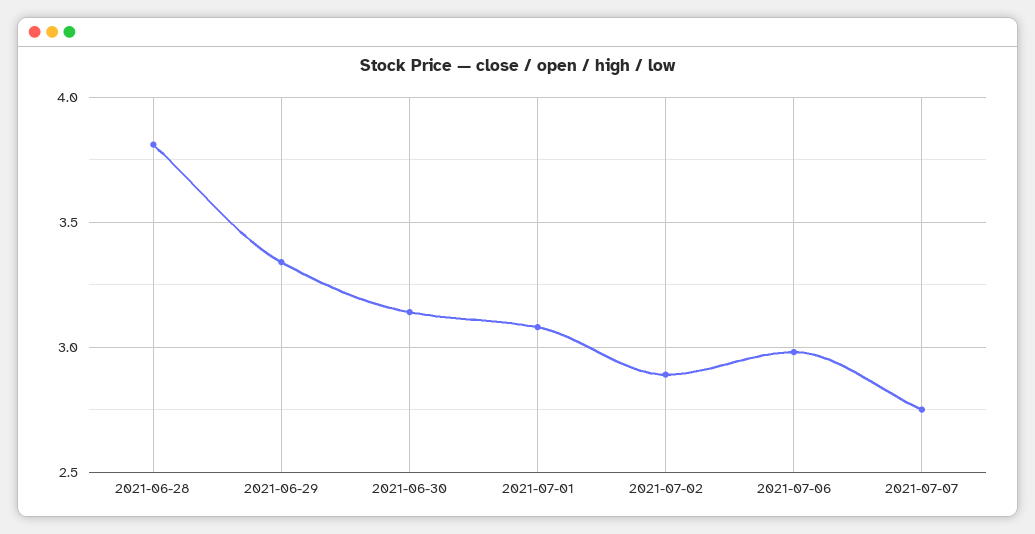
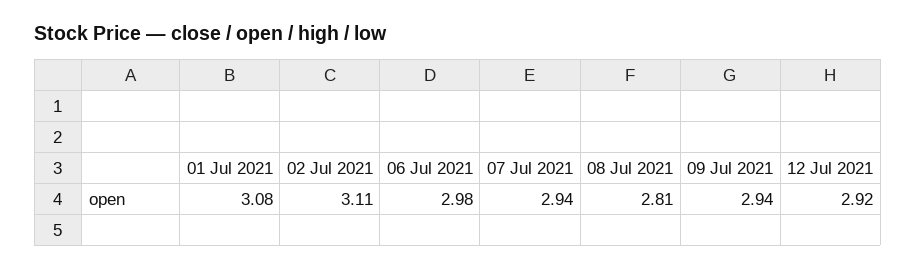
2021-06-28: 3.8 -> none
2021-06-29: 3.35 -> none
2021-06-30: 3.15 -> none
2021-07-02: 2.9 -> 3.11
2021-07-07: 2.75 -> 2.94
08 Jul 2021: none -> 2.81
09 Jul 2021: none -> 2.94
12 Jul 2021: none -> 2.92

